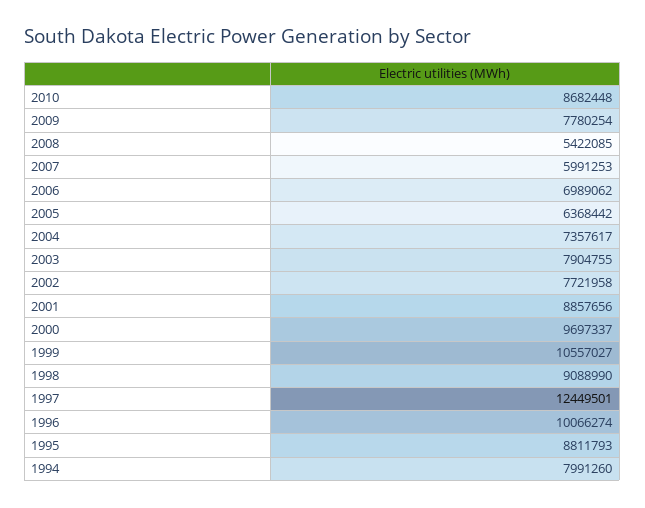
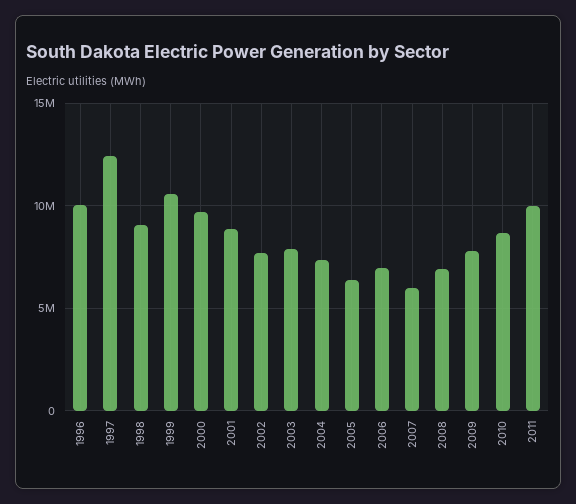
2008: 5422085 -> 7000000
1995: 8811793 -> none
1994: 7991260 -> none
2011: none -> 10000000

